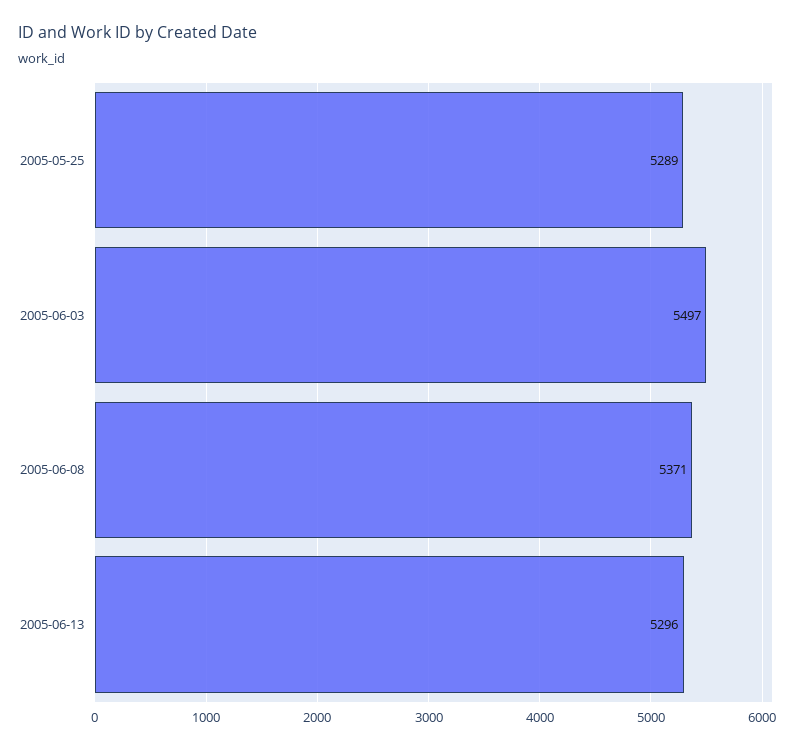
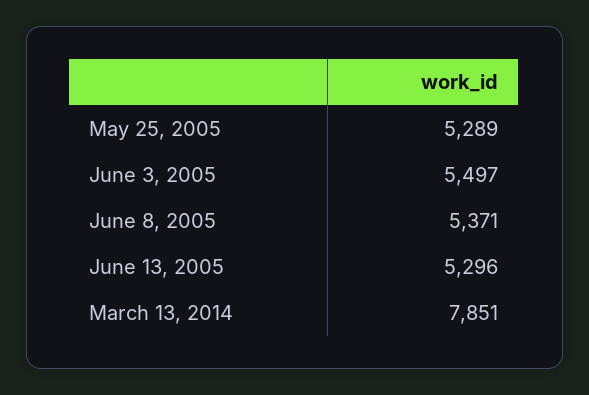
March 13, 2014: none -> 7851

